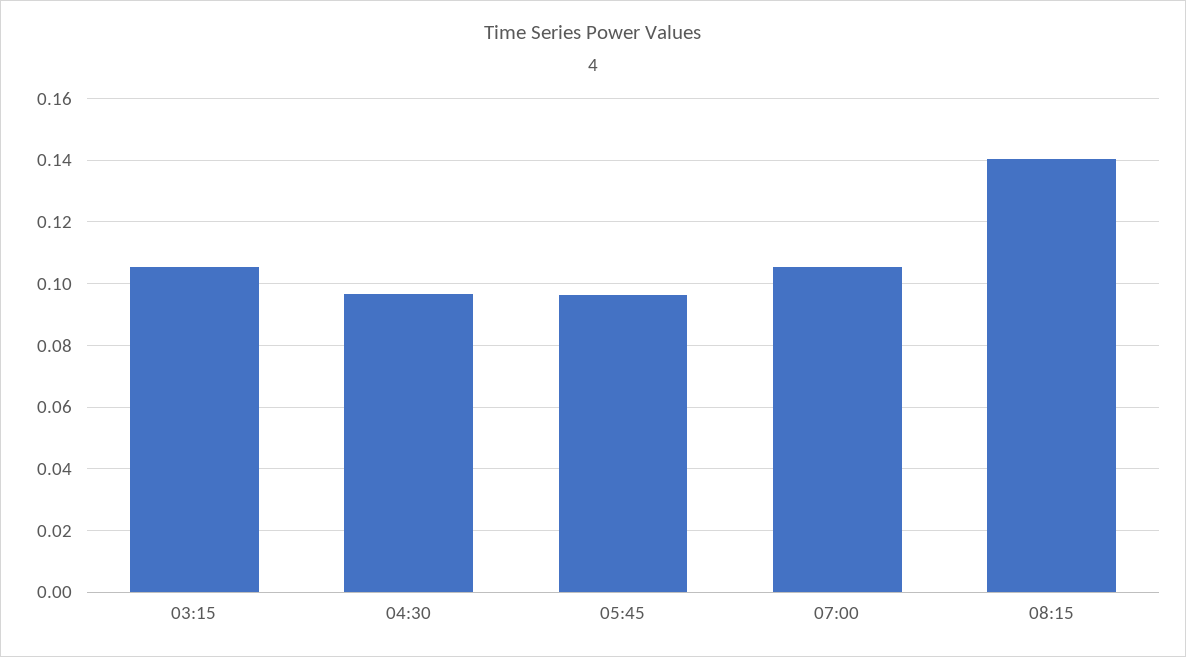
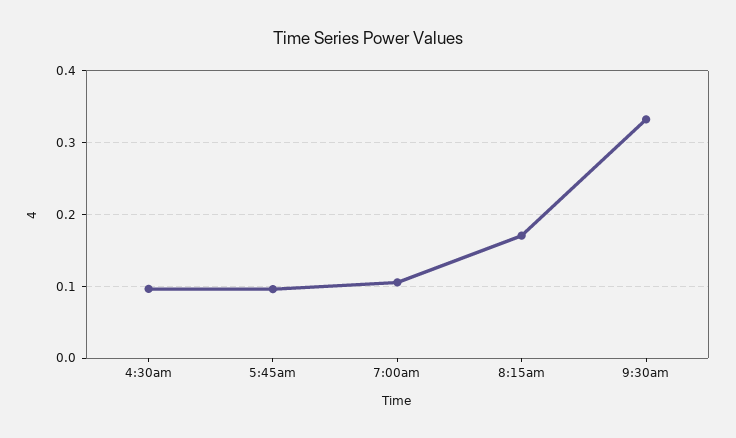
03:15: 0.106 -> none
08:15: 0.14 -> 0.17
9:30am: none -> 0.33

